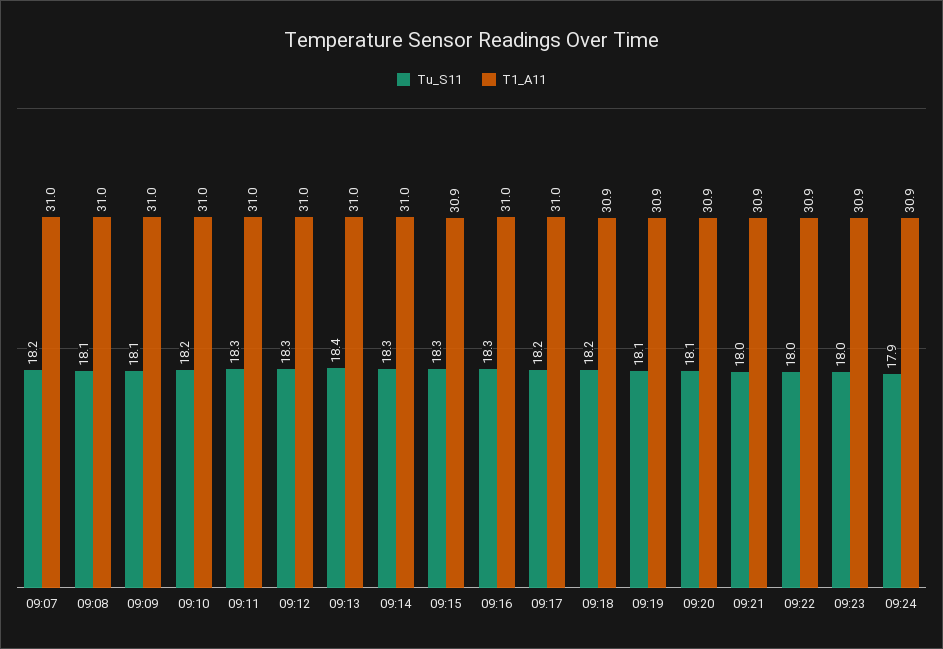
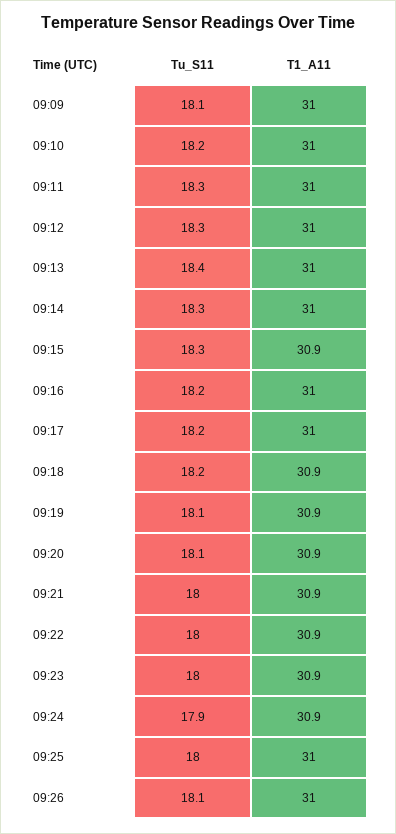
Tu_S11, 09:07: 18.2 -> none
T1_A11, 09:07: 31 -> none
Tu_S11, 09:08: 18.1 -> none
T1_A11, 09:08: 31 -> none
Tu_S11, 09:16: 18.3 -> 18.2
Tu_S11, 09:25: none -> 18
T1_A11, 09:25: none -> 31
Tu_S11, 09:26: none -> 18.1
T1_A11, 09:26: none -> 31

